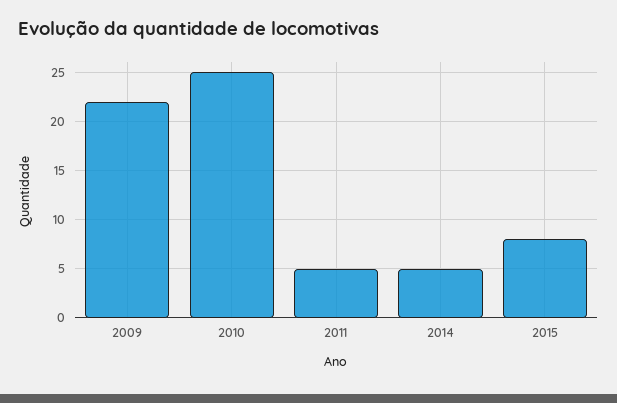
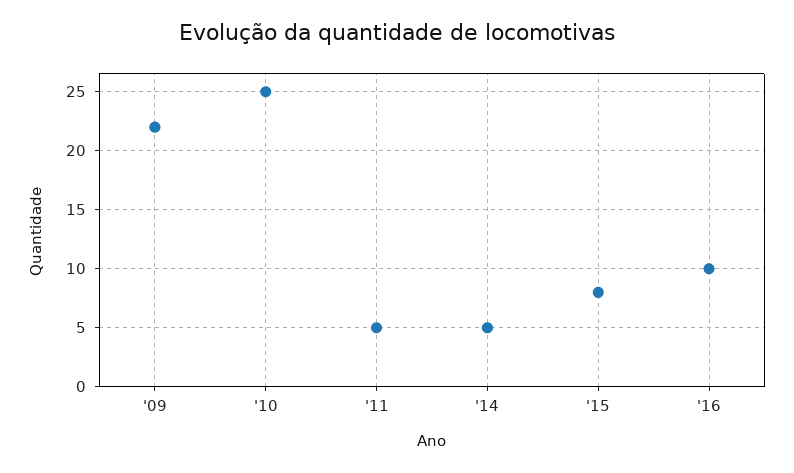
'16: none -> 10

